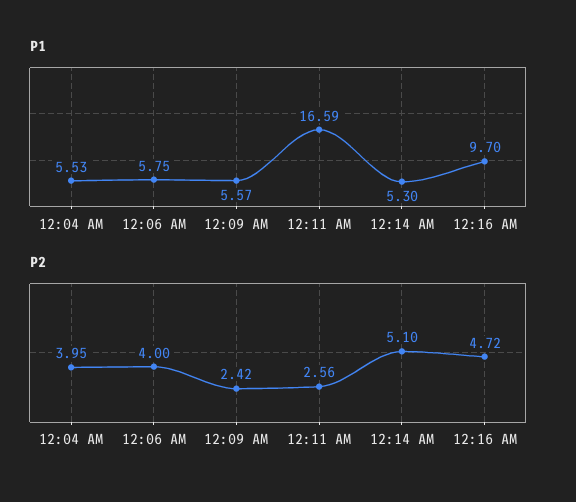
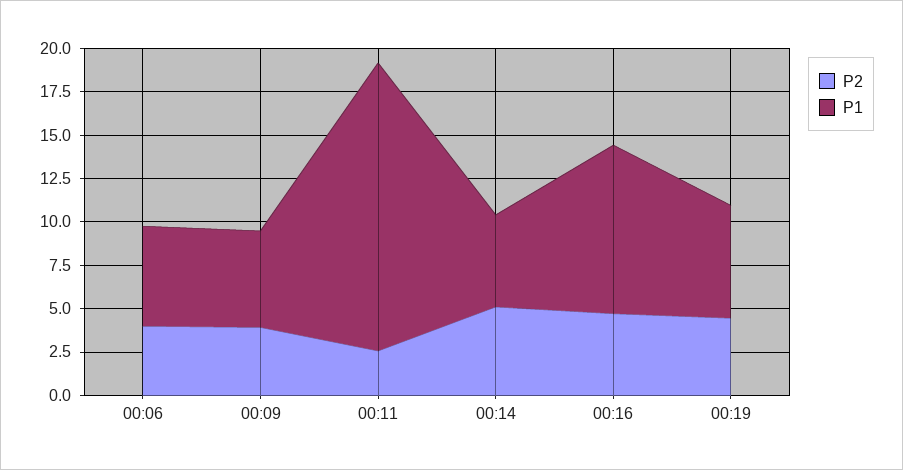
P1, 12:04 AM: 5.53 -> none
P2, 12:04 AM: 3.95 -> none
P2, 12:09 AM: 2.42 -> 4
P2, 00:19: none -> 4.5
P1, 00:19: none -> 6.5

